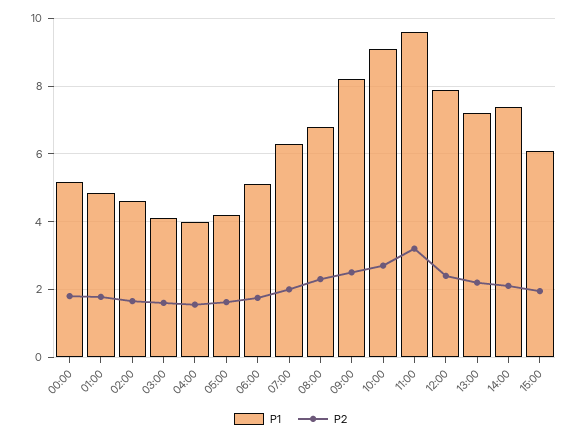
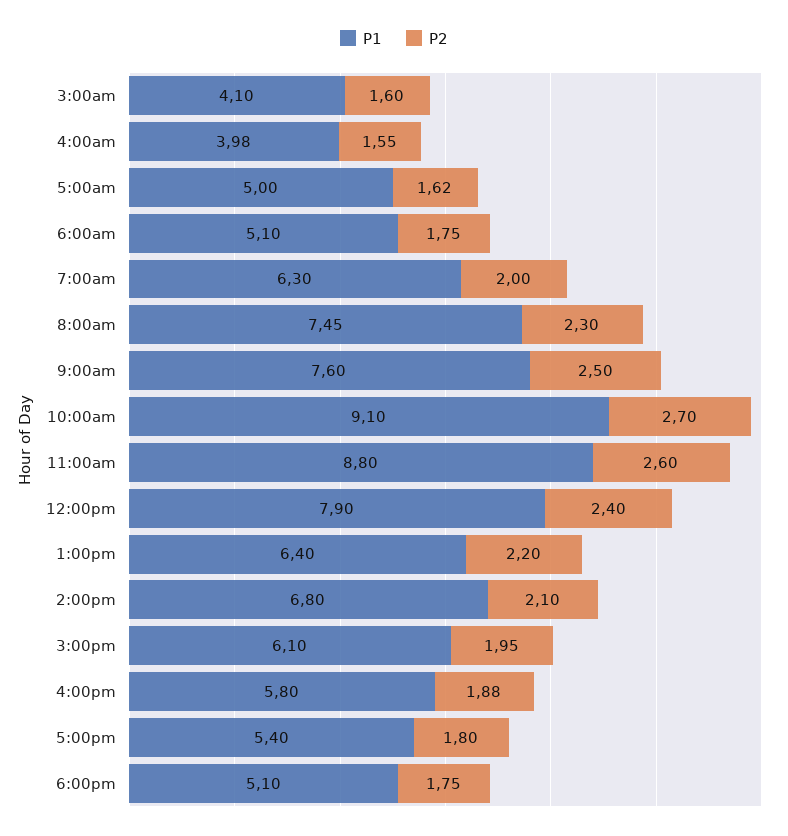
P1, 00:00: 5.2 -> none
P2, 00:00: 1.8 -> none
P1, 01:00: 4.8 -> none
P2, 01:00: 1.8 -> none
P1, 02:00: 4.6 -> none
P2, 02:00: 1.6 -> none
P1, 05:00: 4.2 -> 5
P1, 08:00: 6.8 -> 7.45
P1, 09:00: 8.2 -> 7.6
P1, 11:00: 9.6 -> 8.8
P2, 11:00: 3.2 -> 2.6
P1, 13:00: 7.2 -> 6.4
P1, 14:00: 7.4 -> 6.8
P1, 4:00pm: none -> 5.8
P2, 4:00pm: none -> 1.88
P1, 5:00pm: none -> 5.4
P2, 5:00pm: none -> 1.8
P1, 6:00pm: none -> 5.1
P2, 6:00pm: none -> 1.75

